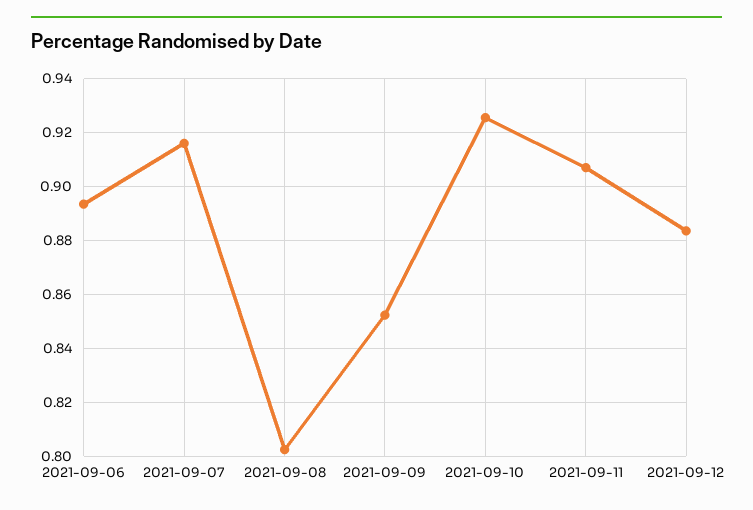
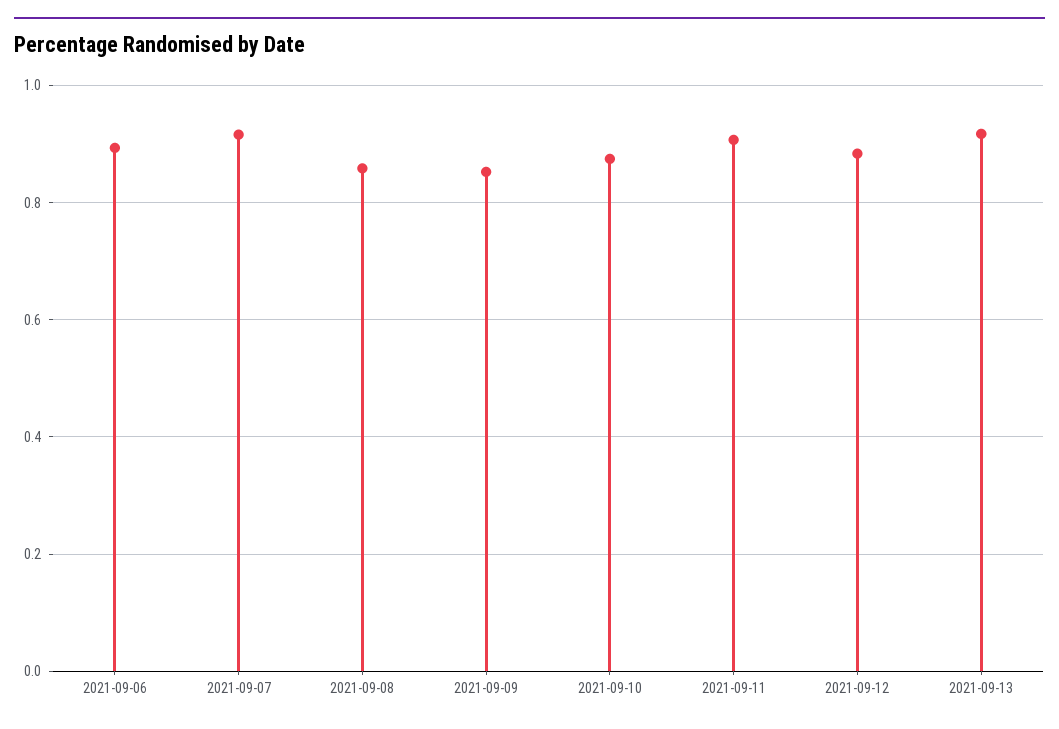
2021-09-08: 0.8025 -> 0.86
2021-09-10: 0.925 -> 0.88
2021-09-13: none -> 0.92

